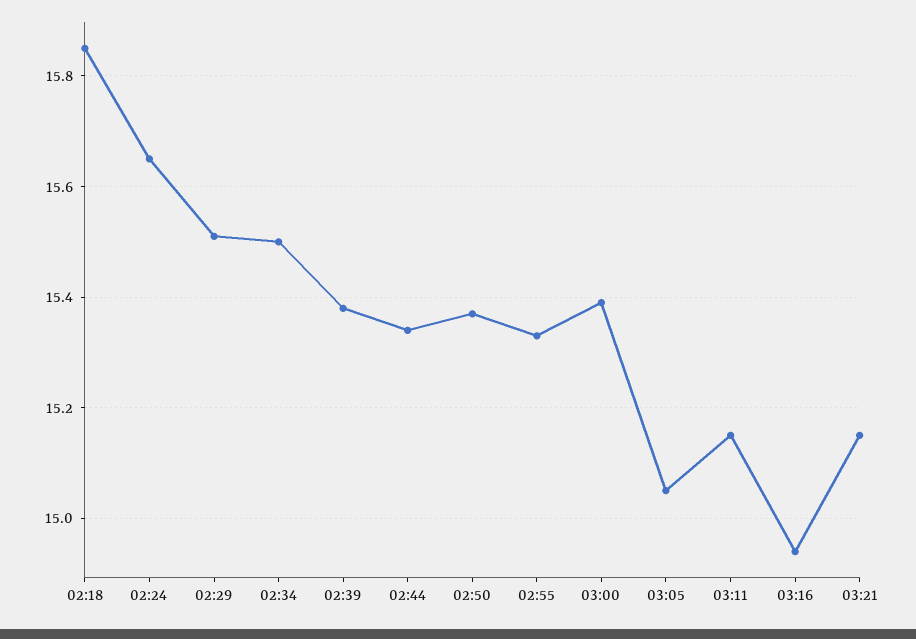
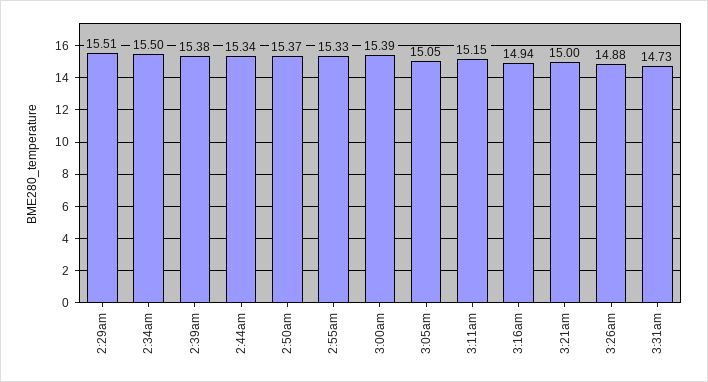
02:18: 15.85 -> none
02:24: 15.65 -> none
03:21: 15.15 -> 15
3:26am: none -> 14.88
3:31am: none -> 14.73

